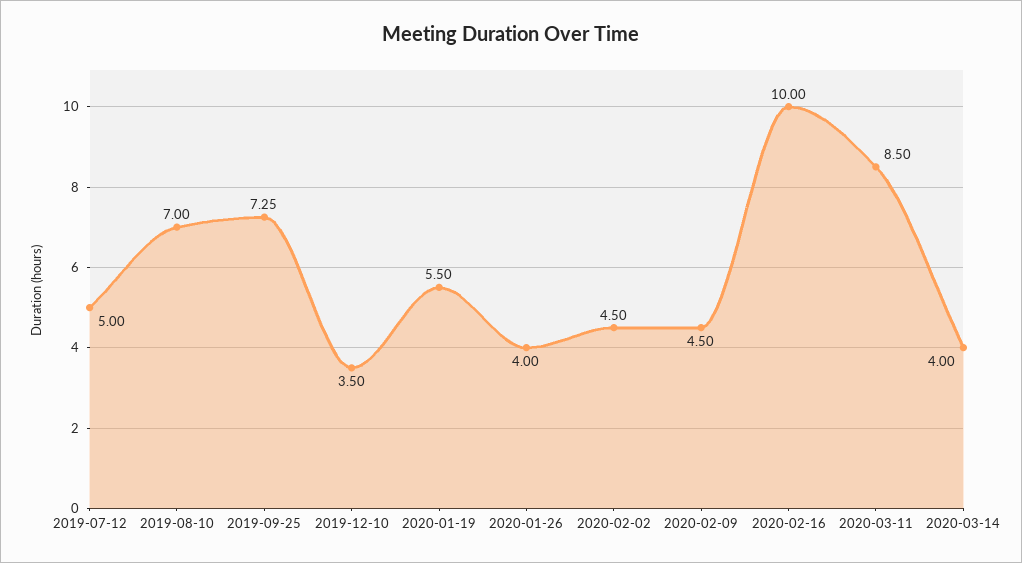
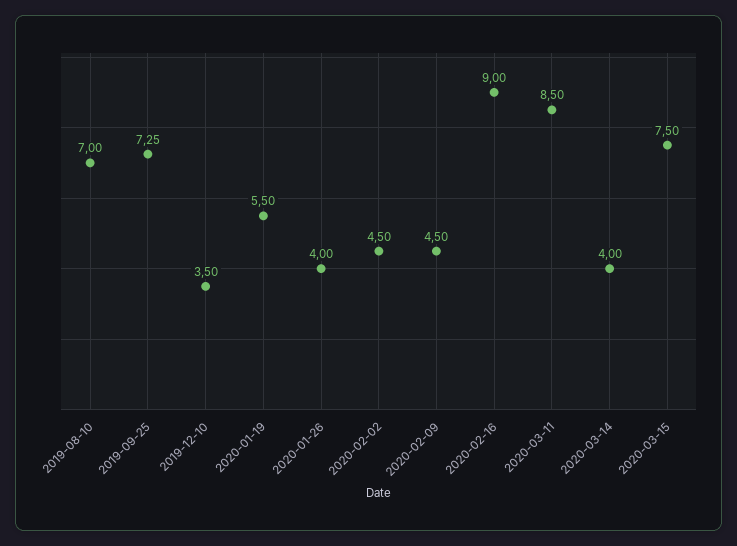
2019-07-12: 5 -> none
2020-02-16: 10 -> 9
2020-03-15: none -> 7.5

